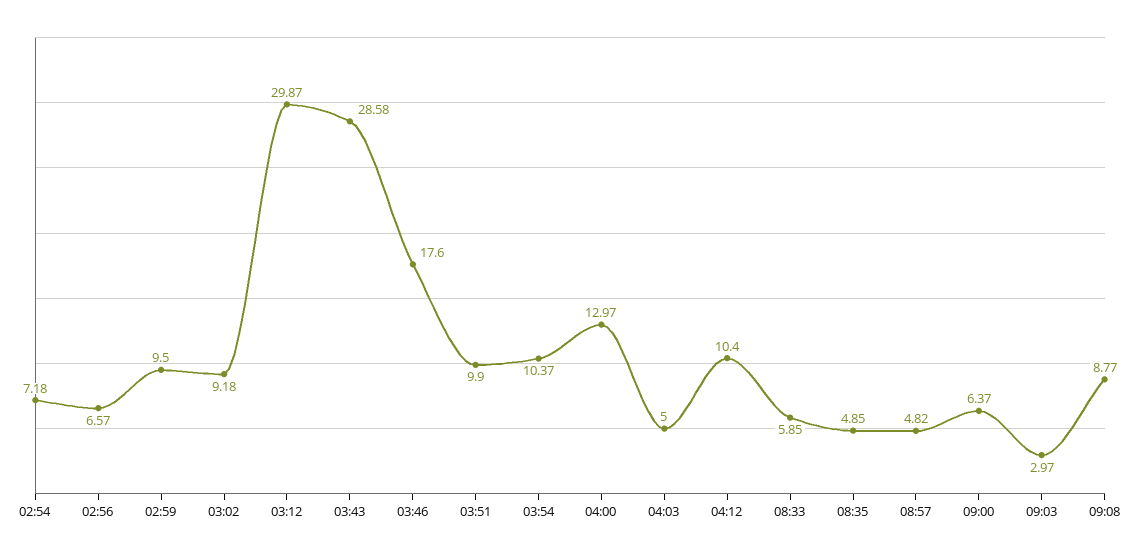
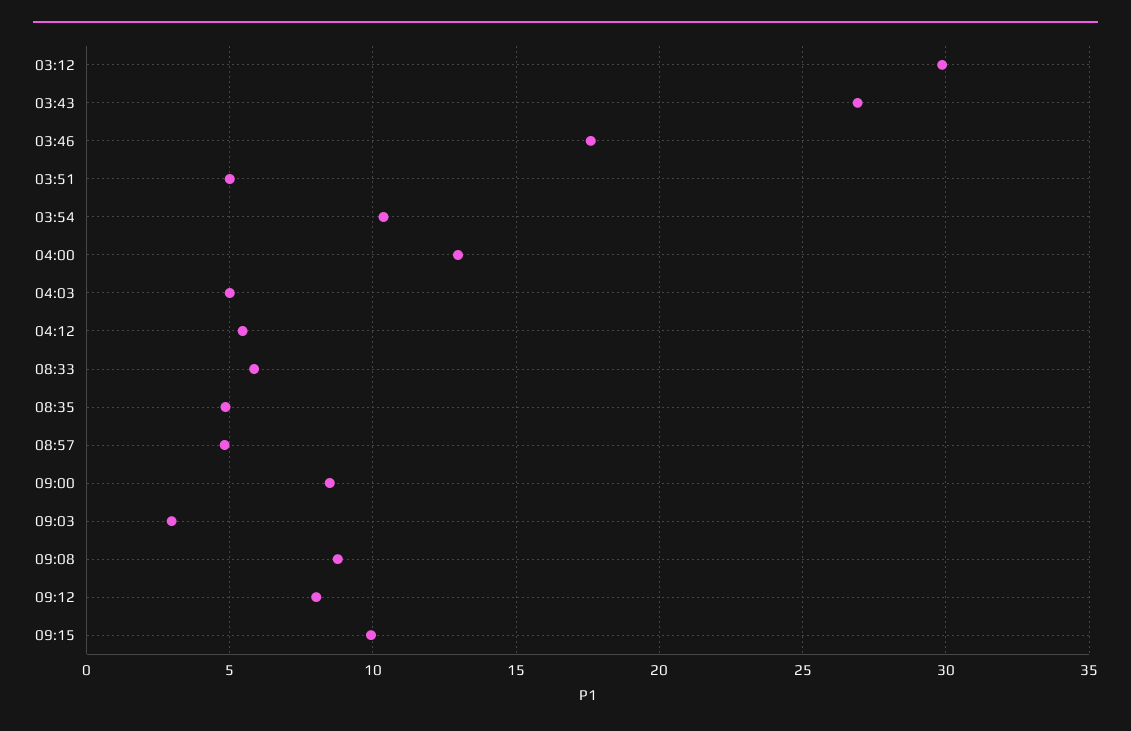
02:54: 7.18 -> none
02:56: 6.57 -> none
02:59: 9.5 -> none
03:02: 9.18 -> none
03:43: 28.58 -> 27
03:51: 9.9 -> 5
04:12: 10.4 -> 5.5
09:00: 6.37 -> 8.5
09:12: none -> 8
09:15: none -> 10

